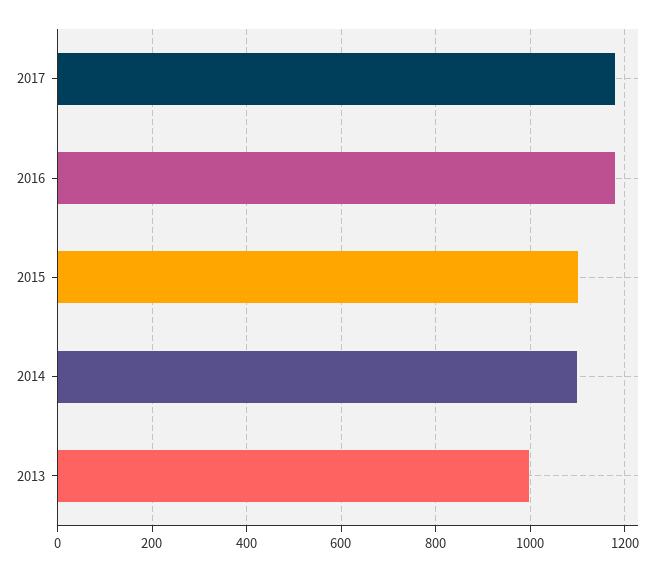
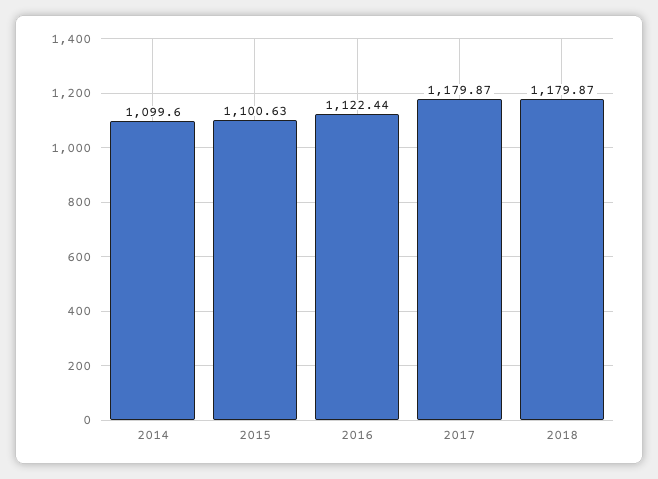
2016: 1180 -> 1122.44
2013: 1000 -> none
2018: none -> 1179.87

